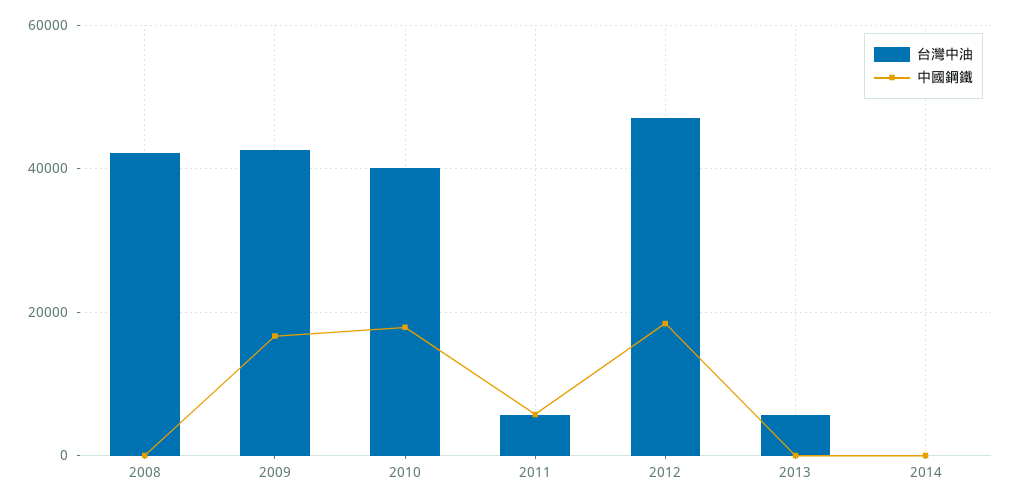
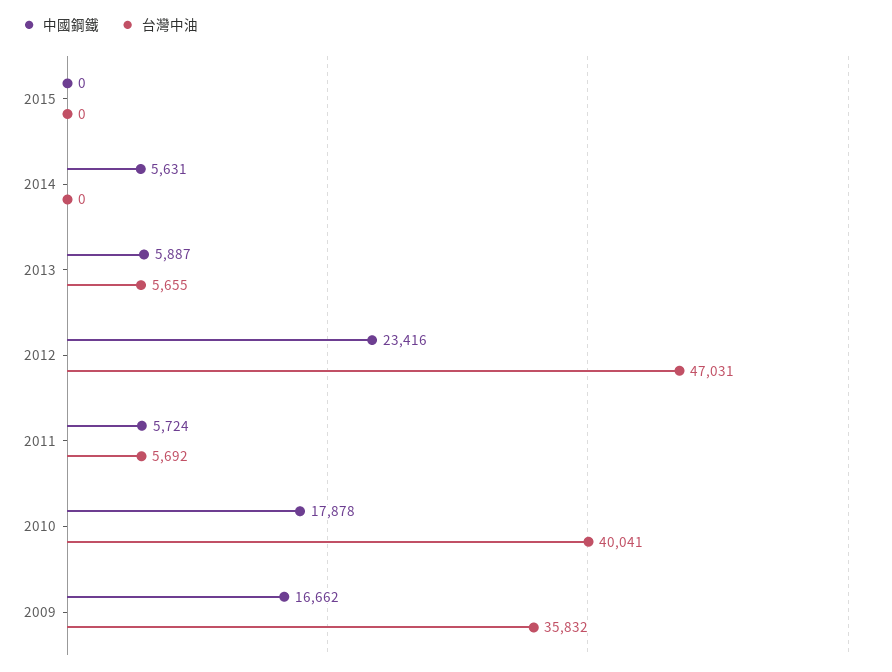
台灣中油, 2008: 42000 -> none
中國鋼鐵, 2008: 0 -> none
台灣中油, 2009: 42000 -> 35832
中國鋼鐵, 2012: 18000 -> 23416
中國鋼鐵, 2013: 0 -> 5887
中國鋼鐵, 2014: 0 -> 5631
中國鋼鐵, 2015: none -> 0
台灣中油, 2015: none -> 0

